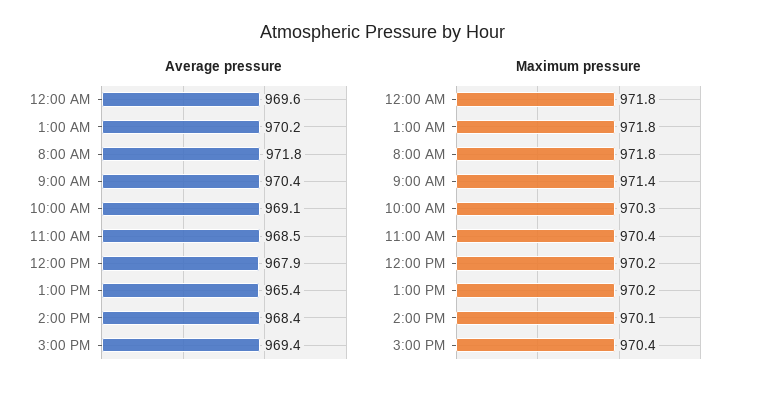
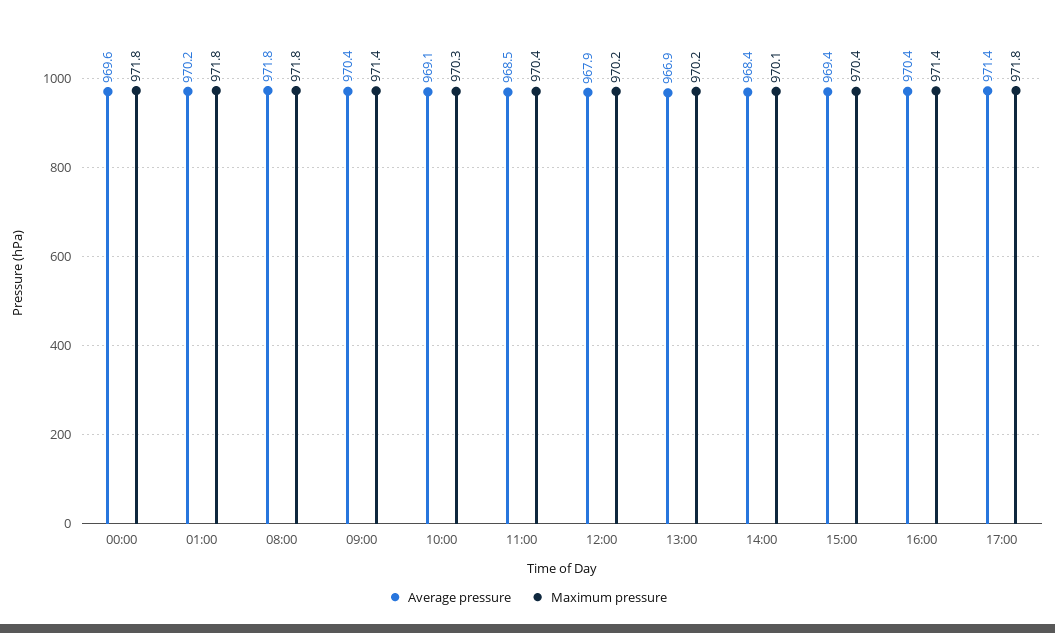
Average pressure, 1:00 PM: 965.4 -> 966.9
Average pressure, 16:00: none -> 970.4
Maximum pressure, 16:00: none -> 971.4
Average pressure, 17:00: none -> 971.4
Maximum pressure, 17:00: none -> 971.8

